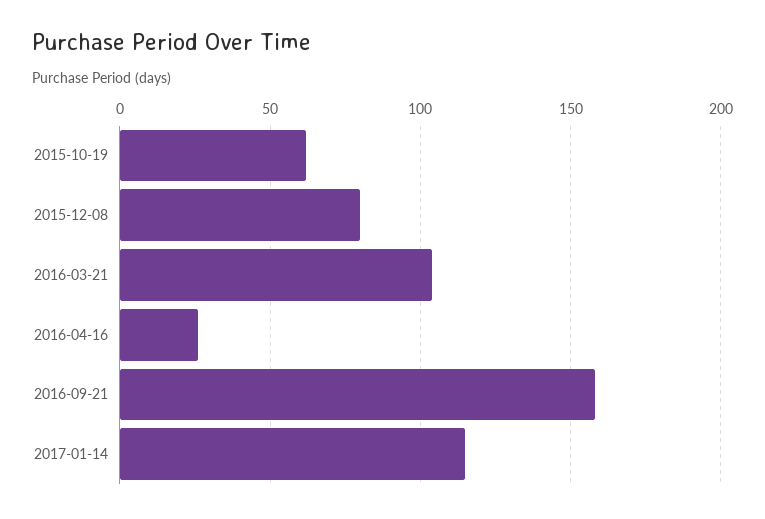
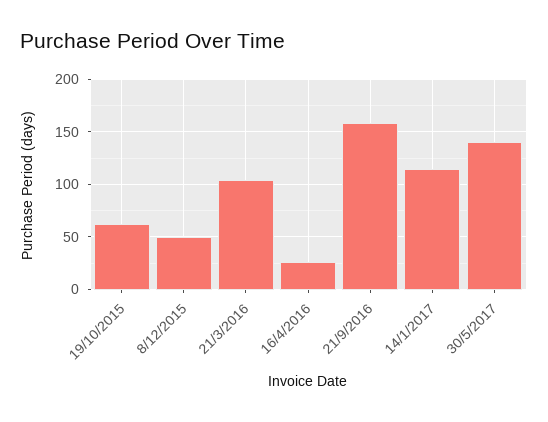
2015-12-08: 80 -> 50
30/5/2017: none -> 140

